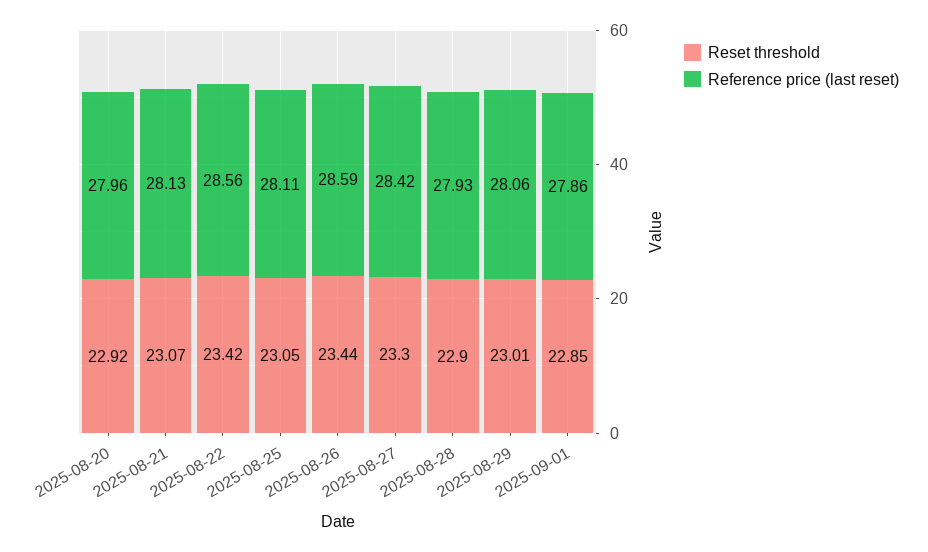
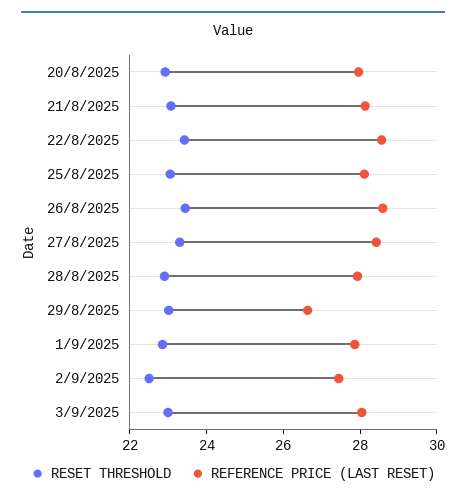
Reference price (last reset), 2025-08-29: 28.06 -> 26.5
Reset threshold, 2/9/2025: none -> 22.5
Reference price (last reset), 2/9/2025: none -> 27.5
Reset threshold, 3/9/2025: none -> 23
Reference price (last reset), 3/9/2025: none -> 28

